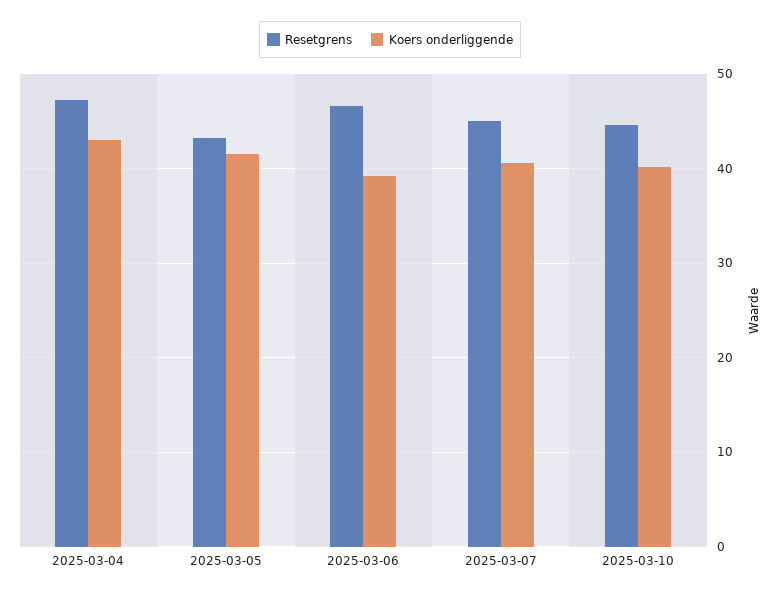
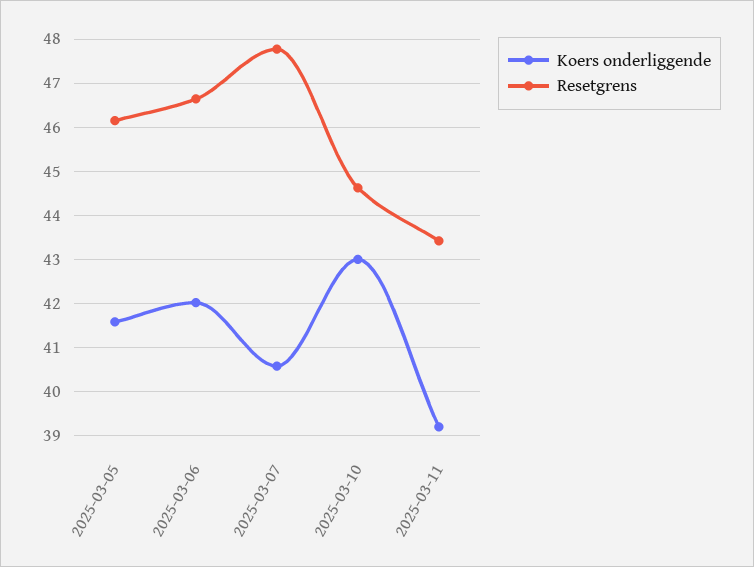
Resetgrens, 2025-03-04: 47 -> none
Koers onderliggende, 2025-03-04: 43 -> none
Resetgrens, 2025-03-05: 43 -> 46.2
Koers onderliggende, 2025-03-06: 39 -> 42
Resetgrens, 2025-03-07: 45 -> 47.8
Koers onderliggende, 2025-03-10: 40 -> 43
Koers onderliggende, 2025-03-11: none -> 39.2
Resetgrens, 2025-03-11: none -> 43.4

